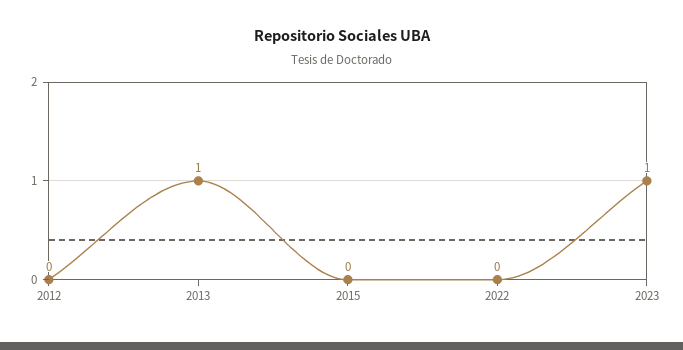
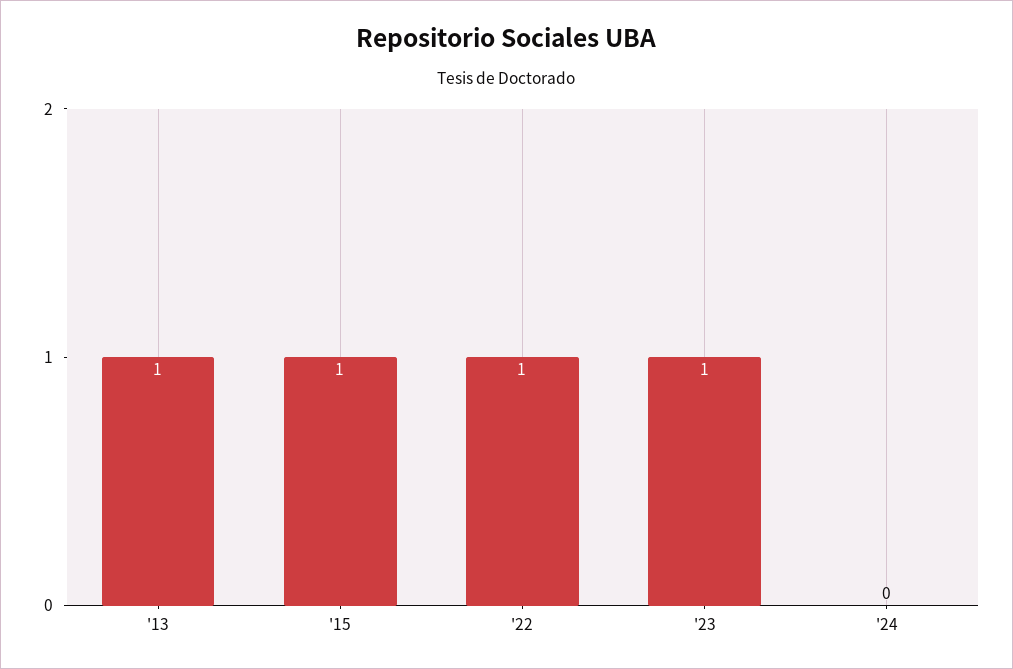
2012: 0 -> none
2015: 0 -> 1
2022: 0 -> 1
'24: none -> 0

